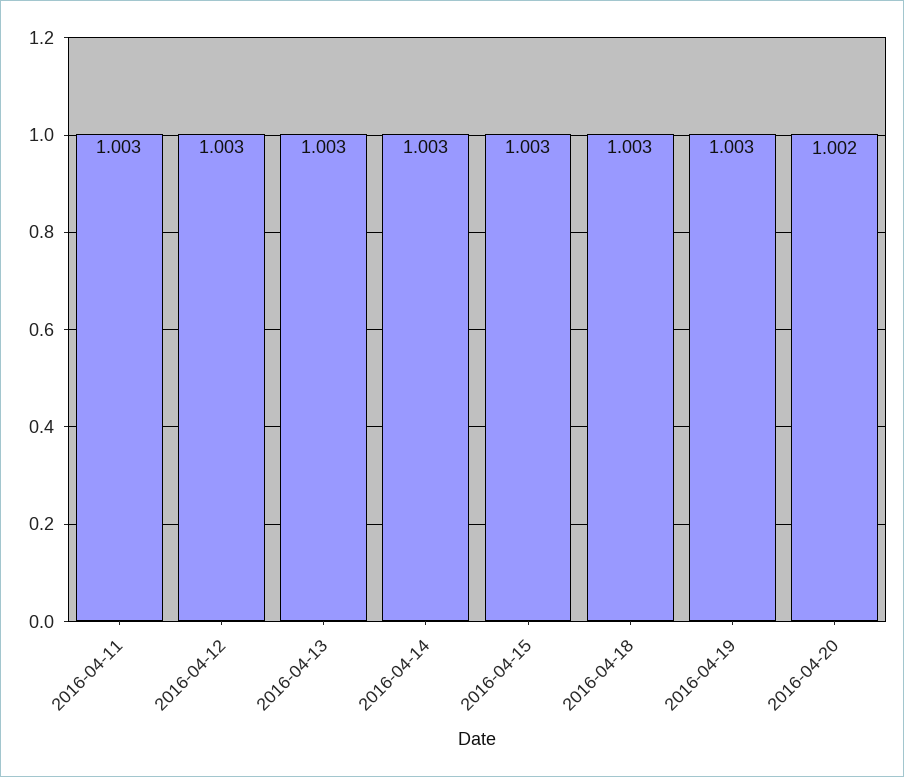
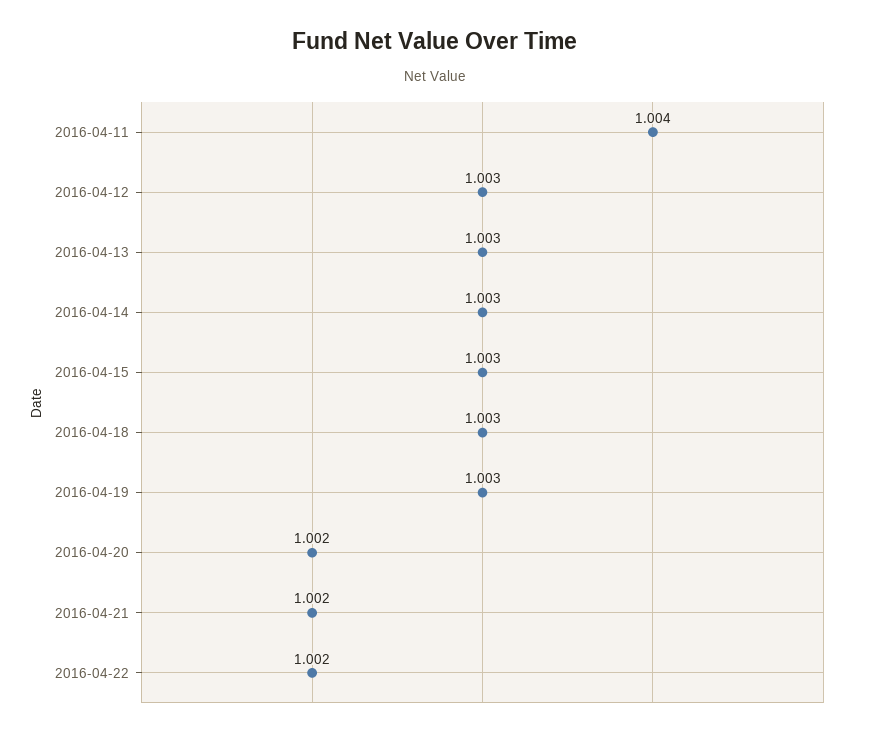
2016-04-11: 1.003 -> 1.004
2016-04-21: none -> 1.002
2016-04-22: none -> 1.002

